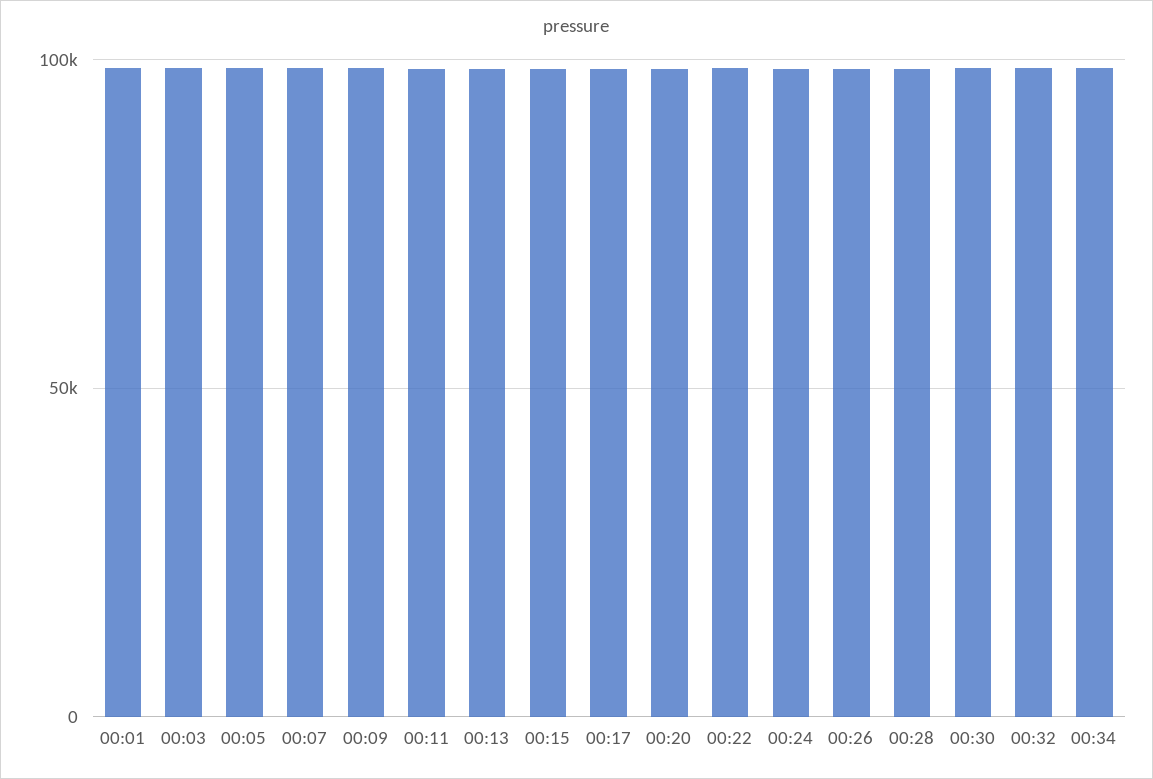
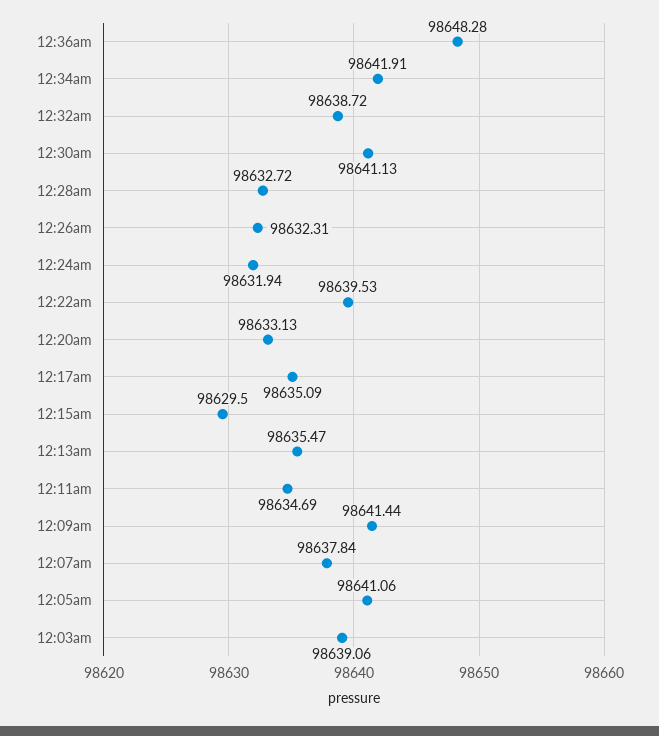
00:01: 100000 -> none
12:36am: none -> 98648.28

